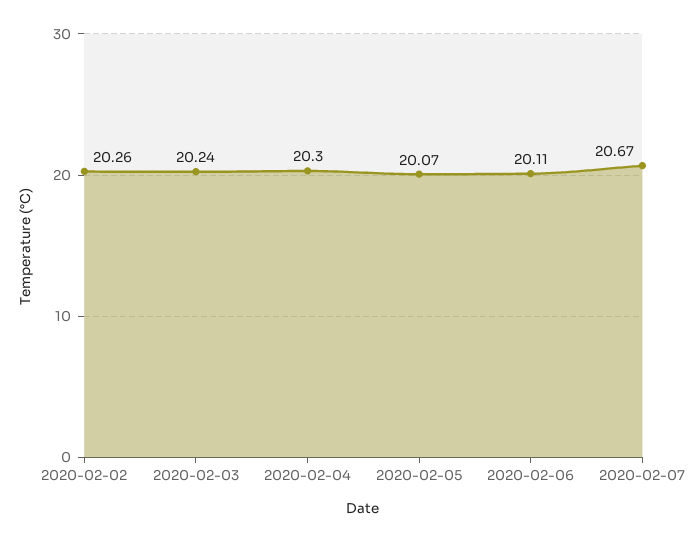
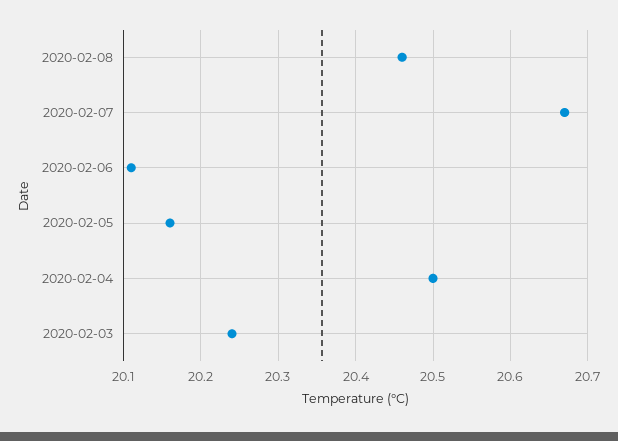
2020-02-02: 20.26 -> none
2020-02-04: 20.3 -> 20.5
2020-02-05: 20.07 -> 20.16
2020-02-08: none -> 20.46

